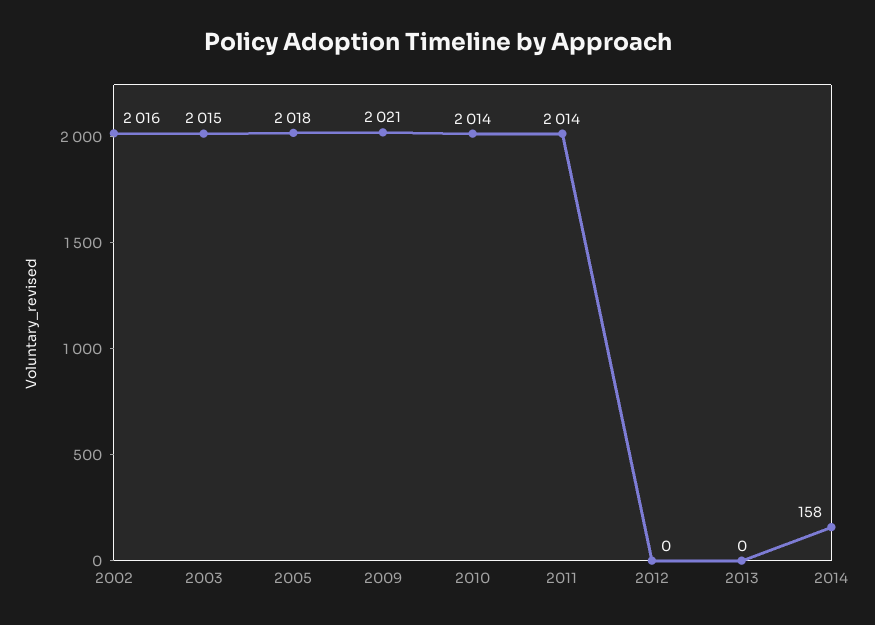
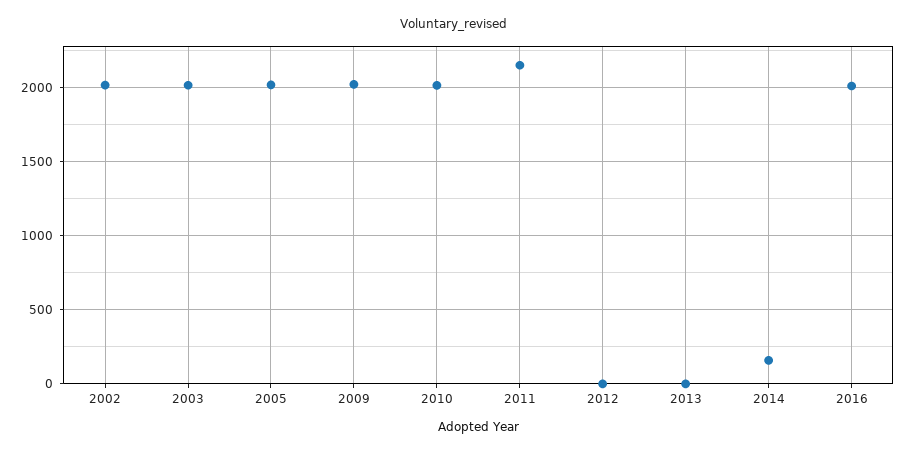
2011: 2014 -> 2150
2016: none -> 2000

